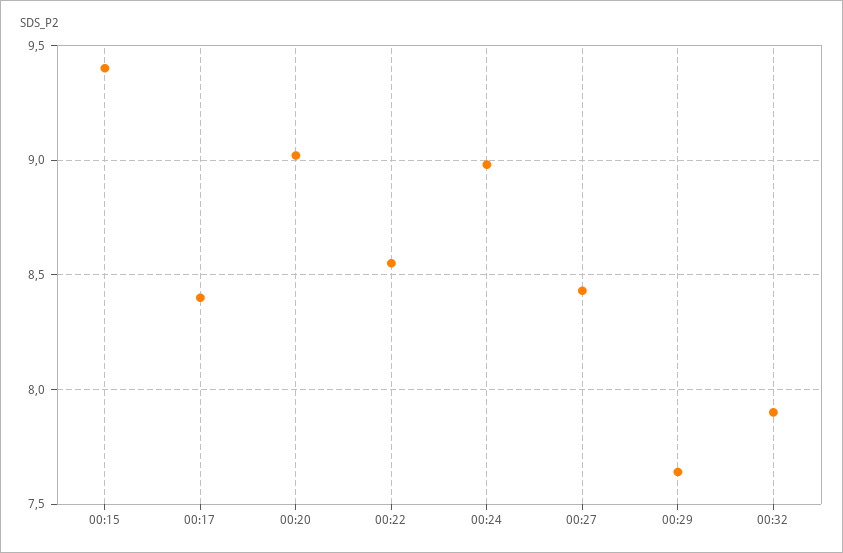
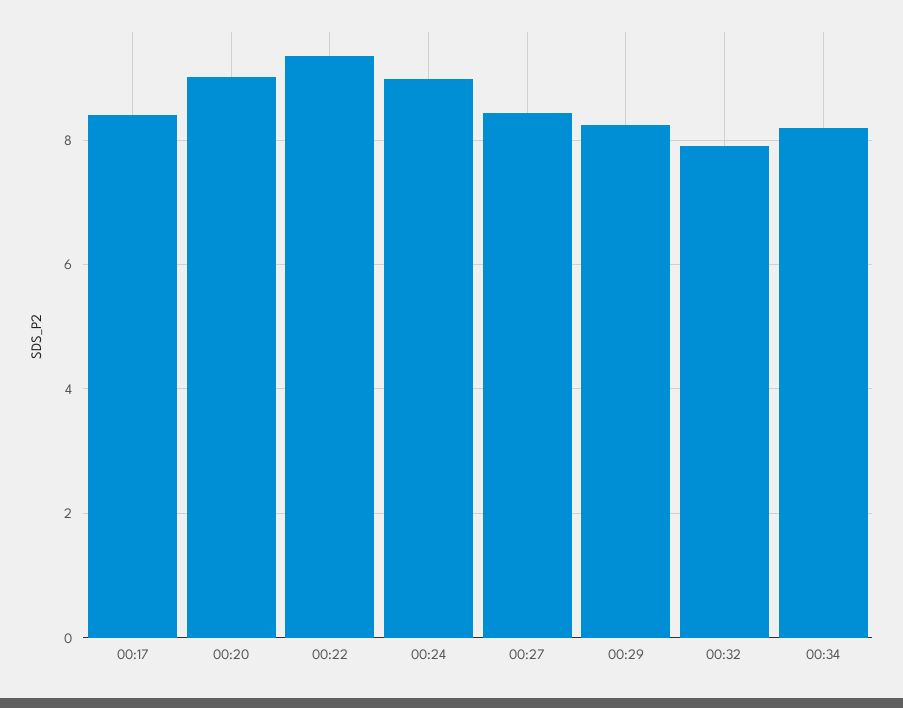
00:15: 9.4 -> none
00:22: 8.55 -> 9.4
00:29: 7.65 -> 8.2
00:34: none -> 8.2

